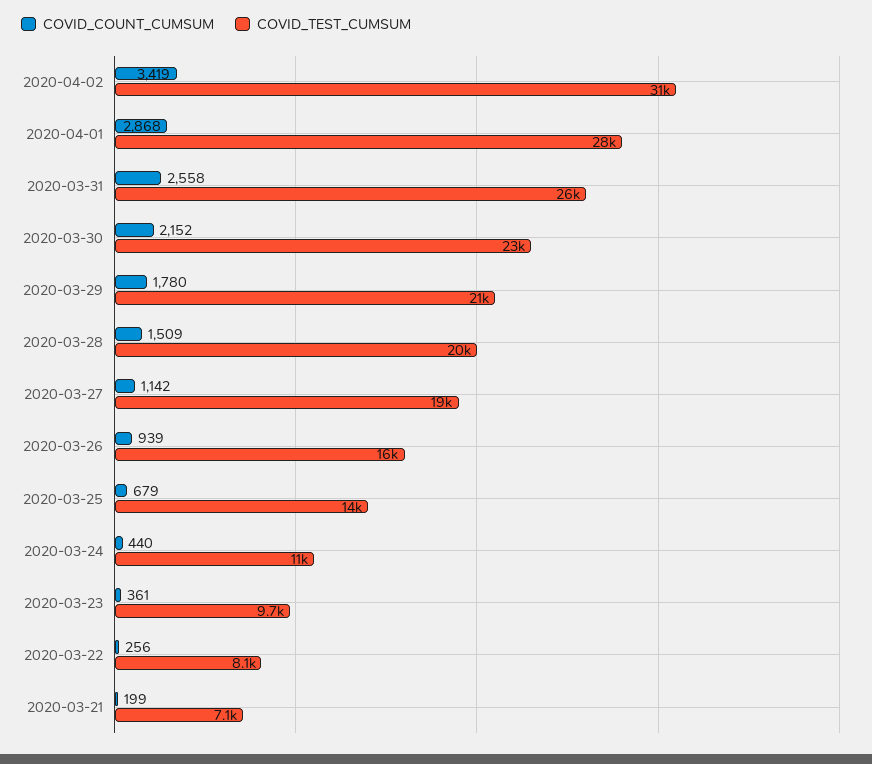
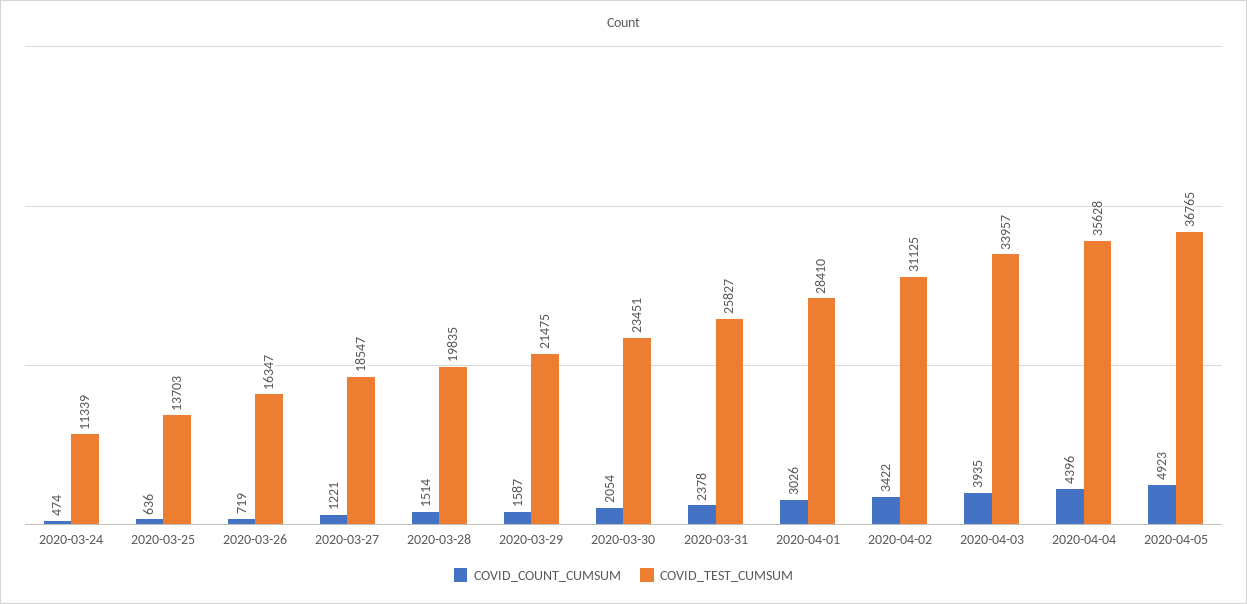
COVID_COUNT_CUMSUM, 2020-04-02: 3419 -> 3422
COVID_COUNT_CUMSUM, 2020-04-01: 2868 -> 3026
COVID_COUNT_CUMSUM, 2020-03-31: 2558 -> 2378
COVID_COUNT_CUMSUM, 2020-03-30: 2152 -> 2054
COVID_COUNT_CUMSUM, 2020-03-29: 1780 -> 1587
COVID_COUNT_CUMSUM, 2020-03-28: 1509 -> 1514
COVID_COUNT_CUMSUM, 2020-03-27: 1142 -> 1221
COVID_COUNT_CUMSUM, 2020-03-26: 939 -> 719
COVID_COUNT_CUMSUM, 2020-03-25: 679 -> 636
COVID_COUNT_CUMSUM, 2020-03-24: 440 -> 474
COVID_COUNT_CUMSUM, 2020-03-23: 361 -> none
COVID_TEST_CUMSUM, 2020-03-23: 9700 -> none
COVID_COUNT_CUMSUM, 2020-03-22: 256 -> none
COVID_TEST_CUMSUM, 2020-03-22: 8100 -> none
COVID_COUNT_CUMSUM, 2020-03-21: 199 -> none
COVID_TEST_CUMSUM, 2020-03-21: 7100 -> none
COVID_COUNT_CUMSUM, 2020-04-03: none -> 3935
COVID_TEST_CUMSUM, 2020-04-03: none -> 33957
COVID_COUNT_CUMSUM, 2020-04-04: none -> 4396
COVID_TEST_CUMSUM, 2020-04-04: none -> 35628
COVID_COUNT_CUMSUM, 2020-04-05: none -> 4923
COVID_TEST_CUMSUM, 2020-04-05: none -> 36765

